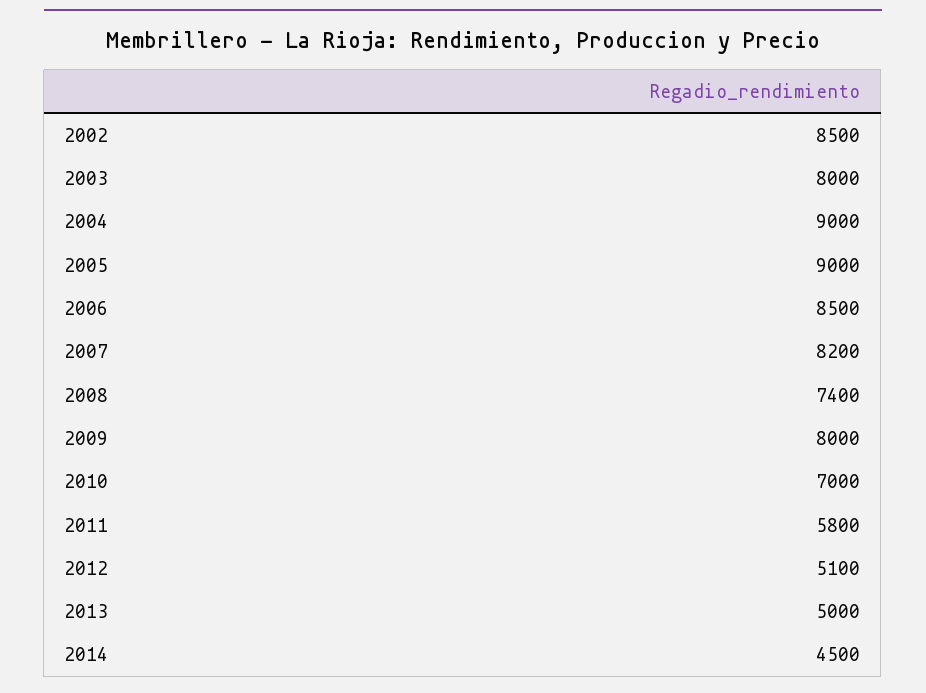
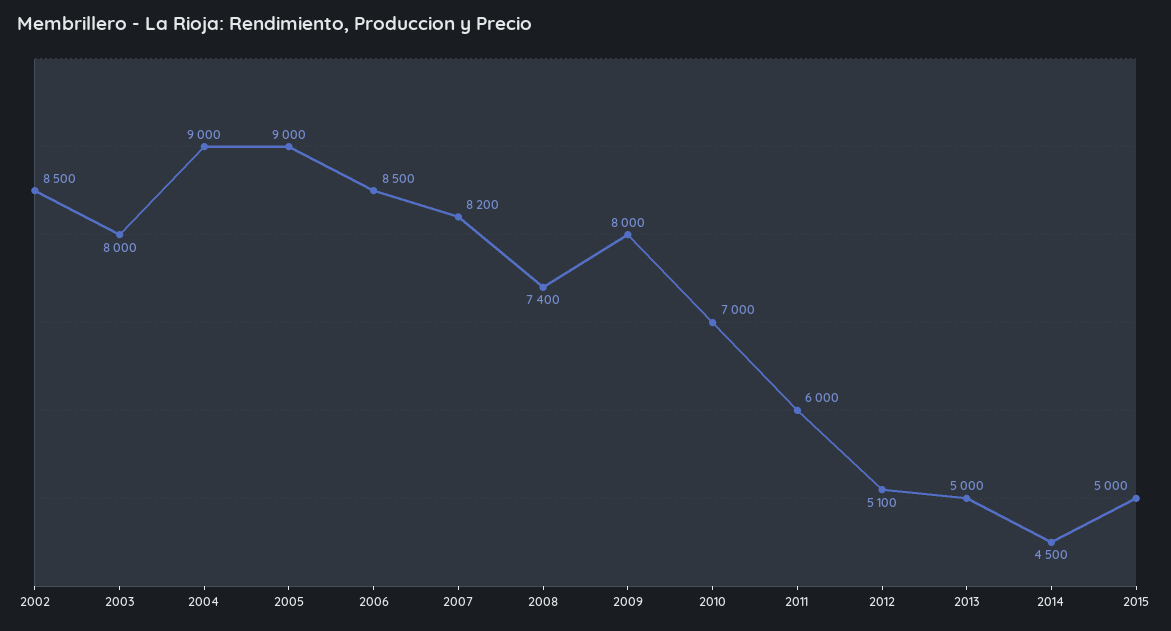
2011: 5800 -> 6000
2015: none -> 5000

